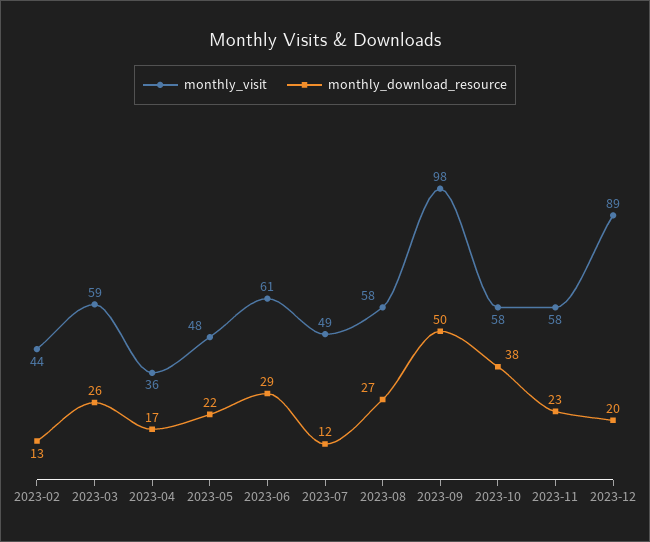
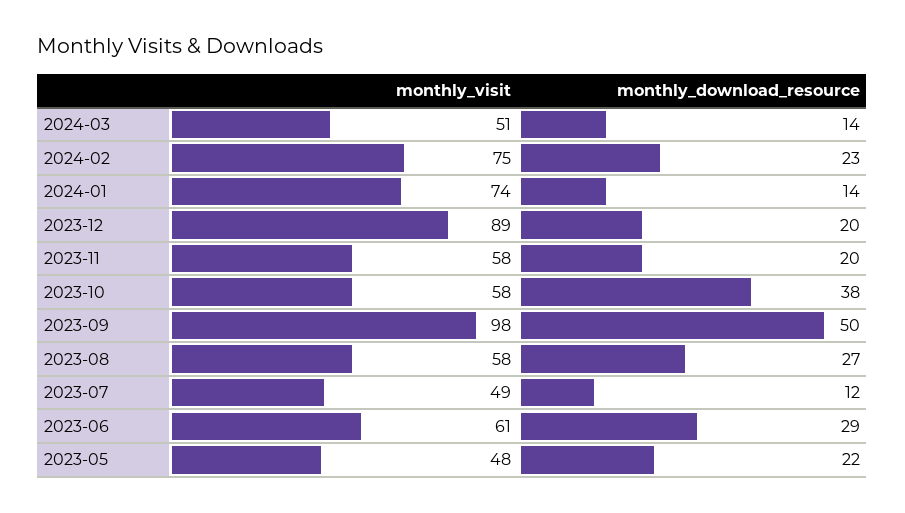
monthly_visit, 2023-02: 44 -> none
monthly_download_resource, 2023-02: 13 -> none
monthly_visit, 2023-03: 59 -> none
monthly_download_resource, 2023-03: 26 -> none
monthly_visit, 2023-04: 36 -> none
monthly_download_resource, 2023-04: 17 -> none
monthly_download_resource, 2023-11: 23 -> 20
monthly_visit, 2024-03: none -> 51
monthly_download_resource, 2024-03: none -> 14
monthly_visit, 2024-02: none -> 75
monthly_download_resource, 2024-02: none -> 23
monthly_visit, 2024-01: none -> 74
monthly_download_resource, 2024-01: none -> 14

